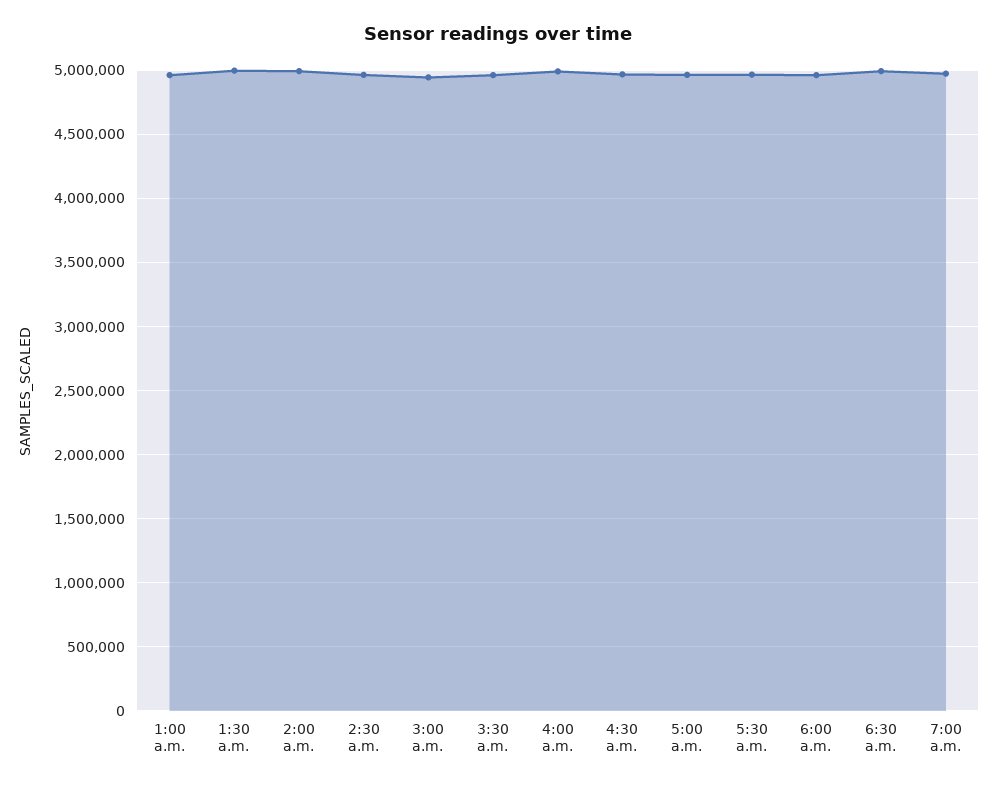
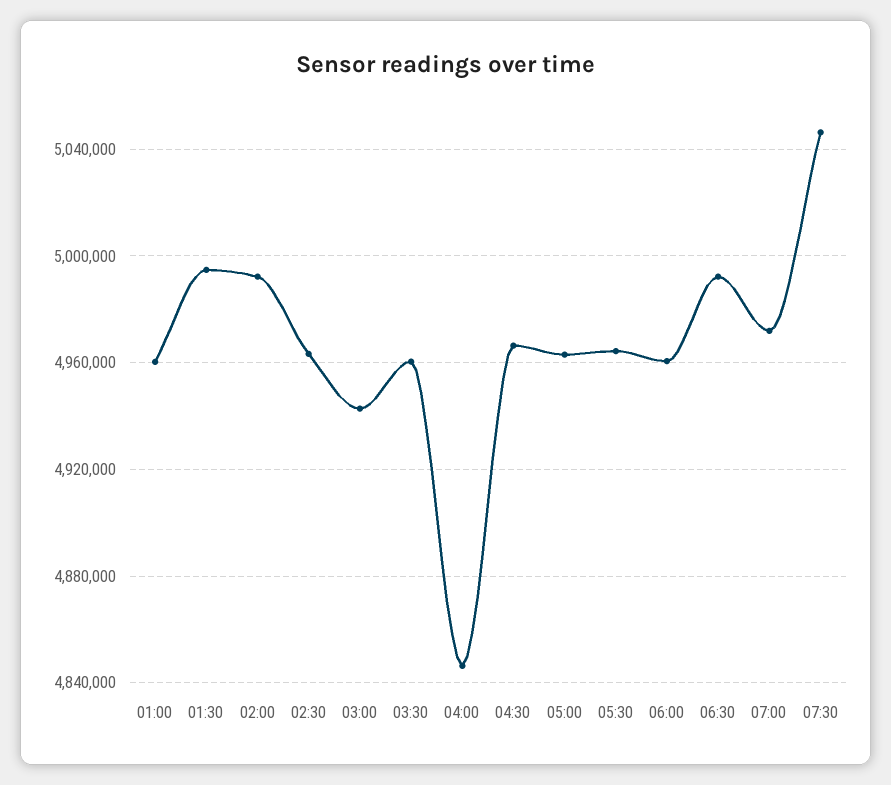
4:00 a.m.: 5000000 -> 4845000
07:30: none -> 5045000

